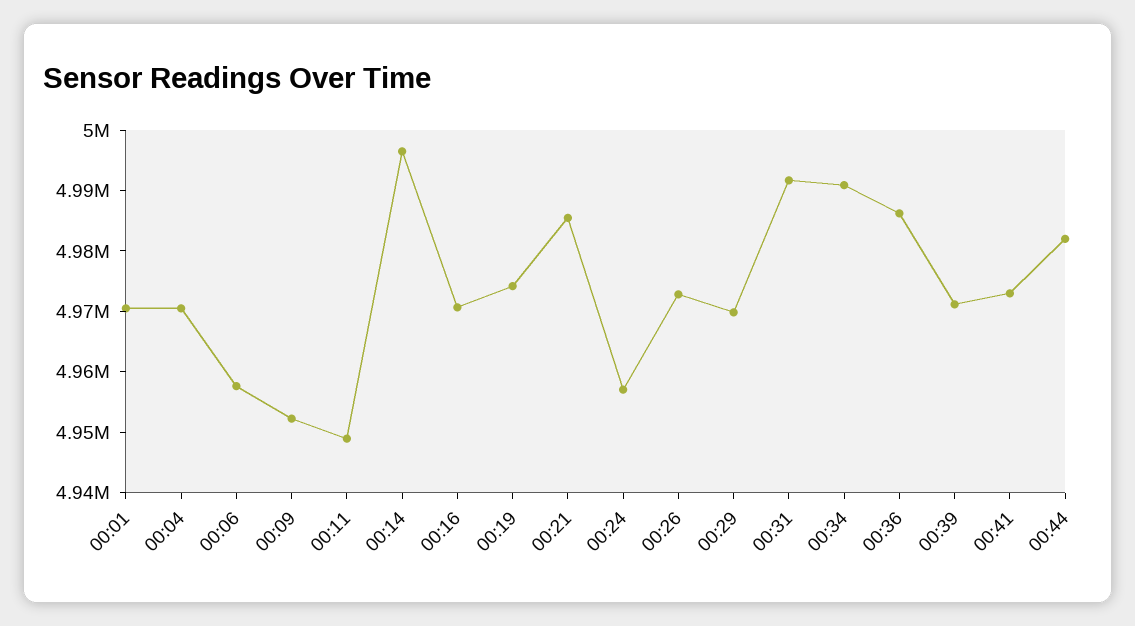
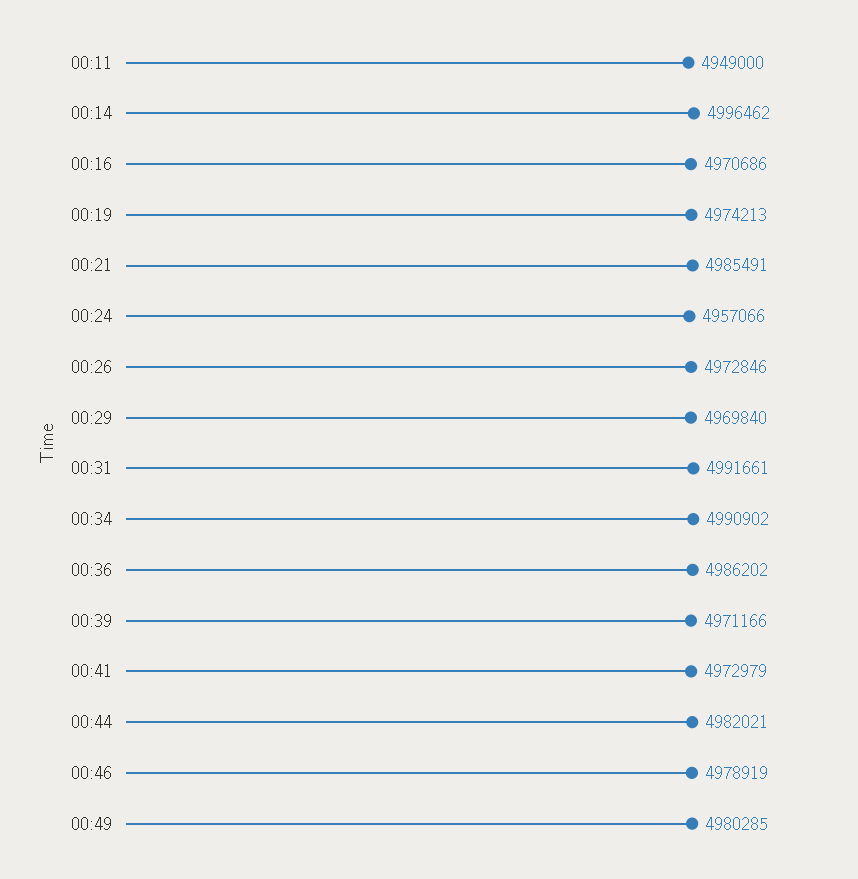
00:01: 4970000 -> none
00:04: 4970000 -> none
00:06: 4958000 -> none
00:09: 4952000 -> none
00:46: none -> 4978919
00:49: none -> 4980285

